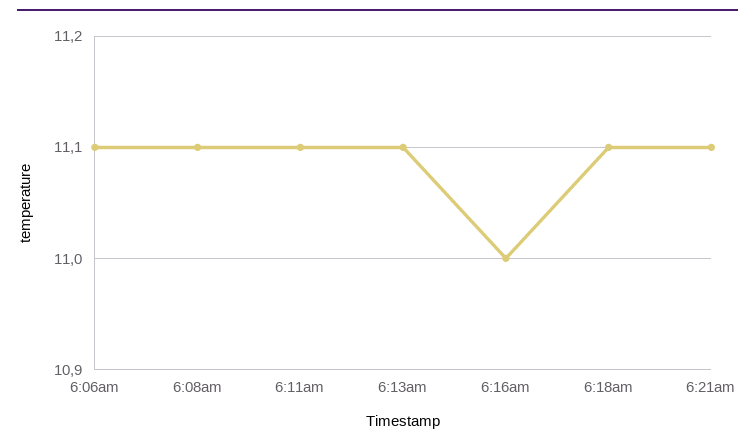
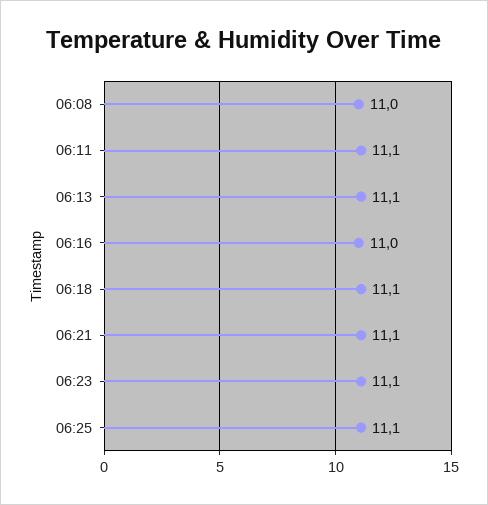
6:06am: 11.1 -> none
6:08am: 11.1 -> 11
06:23: none -> 11.1
06:25: none -> 11.1

